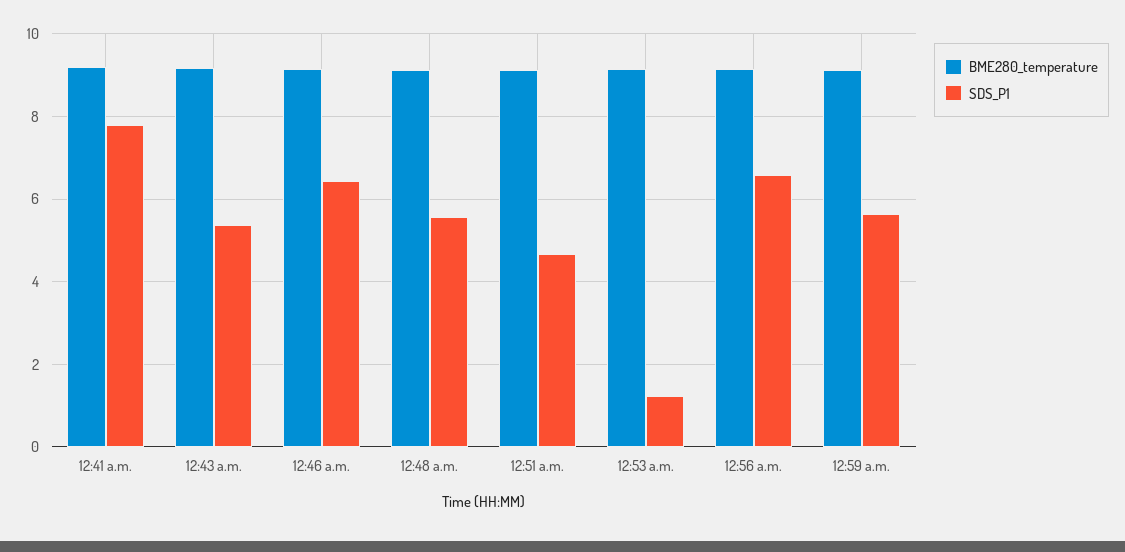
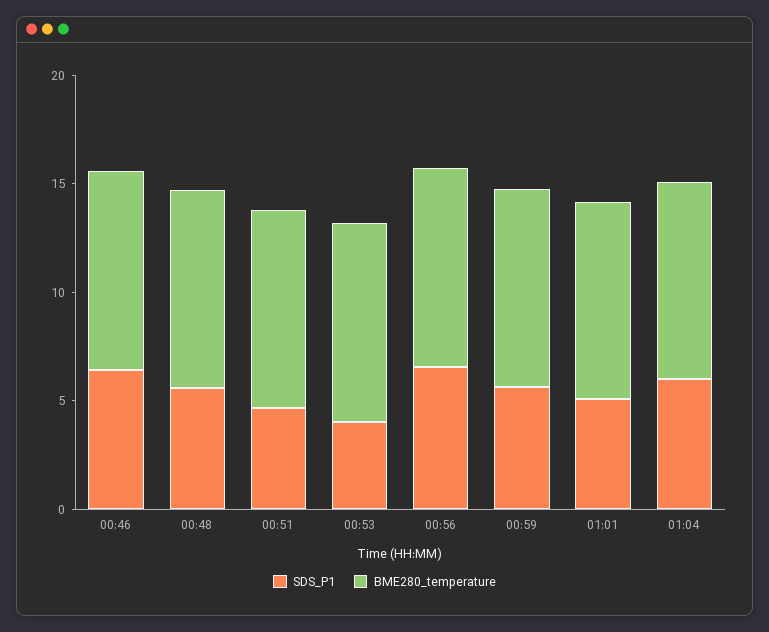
BME280_temperature, 12:41 a.m.: 9.2 -> none
SDS_P1, 12:41 a.m.: 7.8 -> none
BME280_temperature, 12:43 a.m.: 9.2 -> none
SDS_P1, 12:43 a.m.: 5.4 -> none
SDS_P1, 12:53 a.m.: 1.2 -> 4
SDS_P1, 01:01: none -> 5
BME280_temperature, 01:01: none -> 9
SDS_P1, 01:04: none -> 6
BME280_temperature, 01:04: none -> 9

